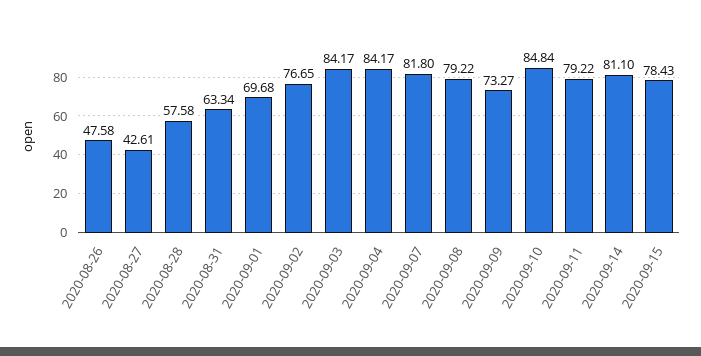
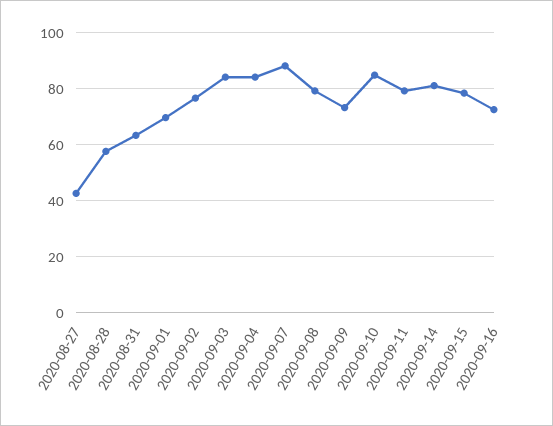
2020-08-26: 47.58 -> none
2020-09-07: 81.8 -> 87.5
2020-09-16: none -> 72.5

